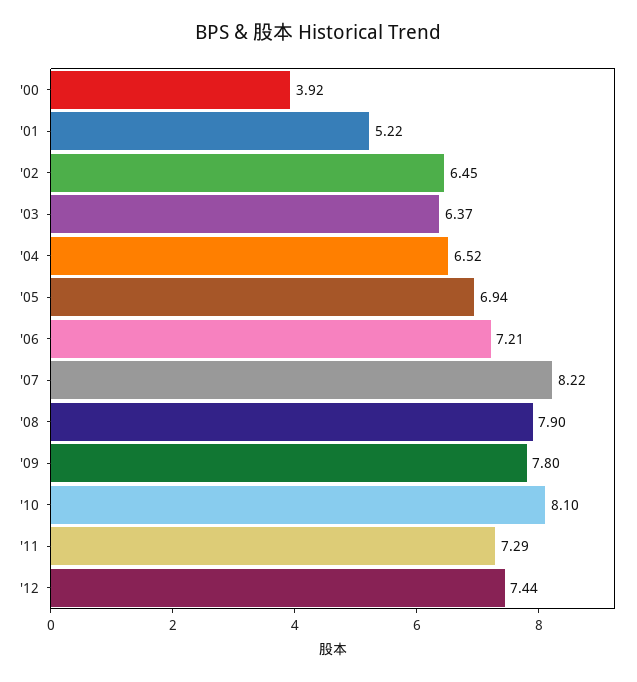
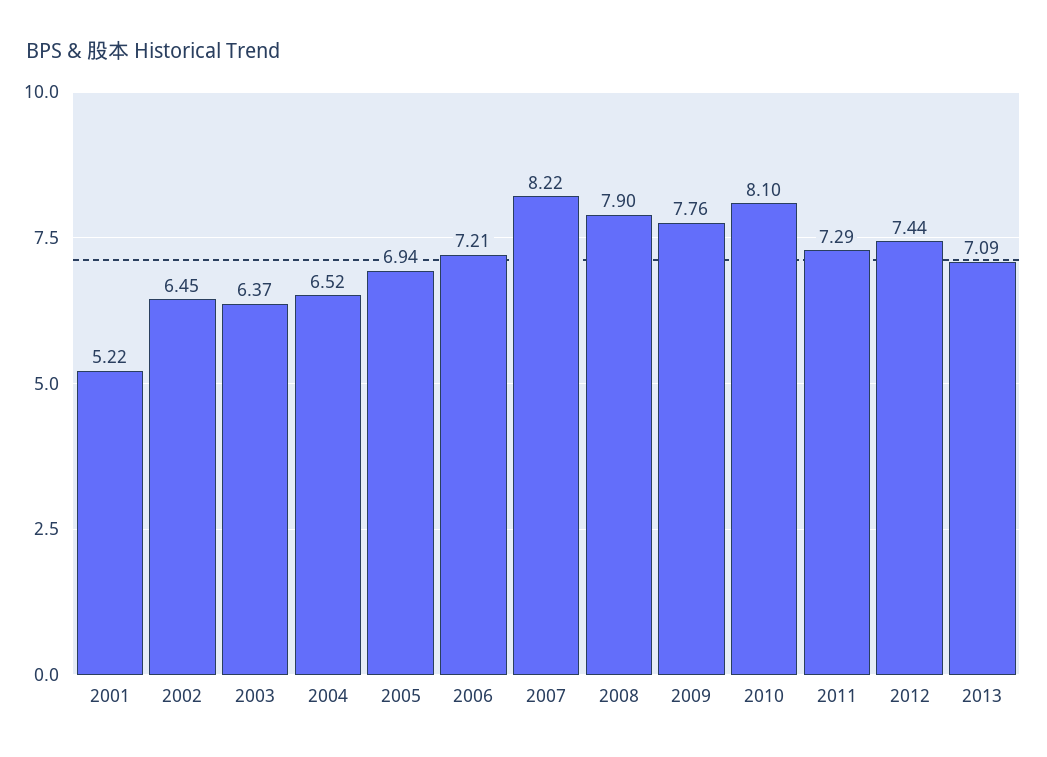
'00: 3.92 -> none
'09: 7.8 -> 7.76
2013: none -> 7.09

